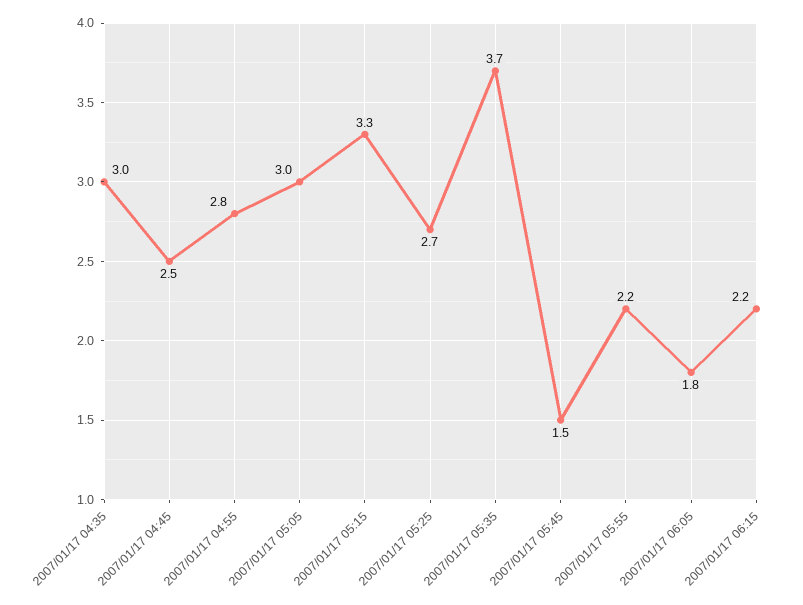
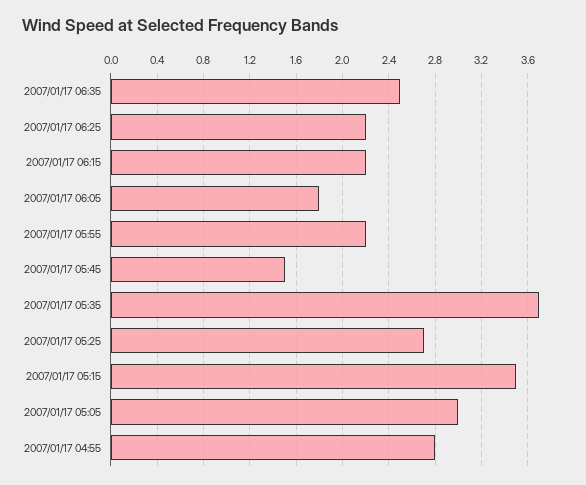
2007/01/17 04:35: 3 -> none
2007/01/17 04:45: 2.5 -> none
2007/01/17 05:15: 3.3 -> 3.5
2007/01/17 06:35: none -> 2.5
2007/01/17 06:25: none -> 2.2

